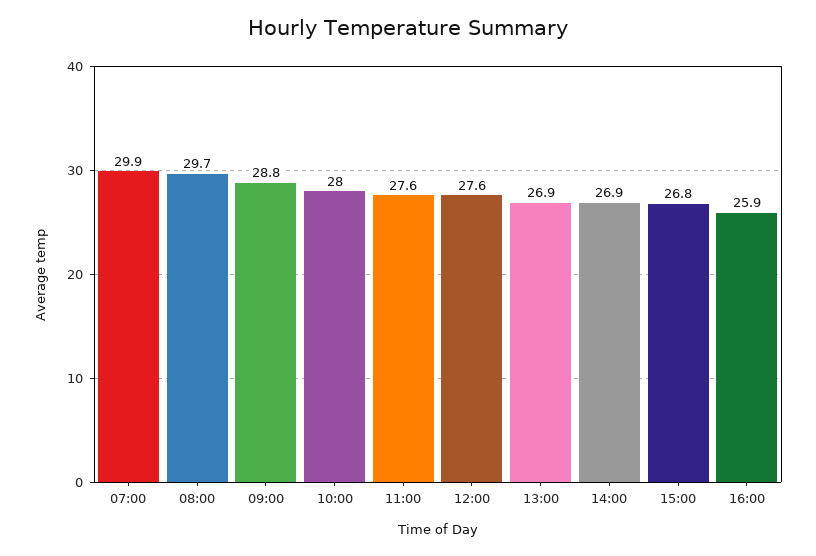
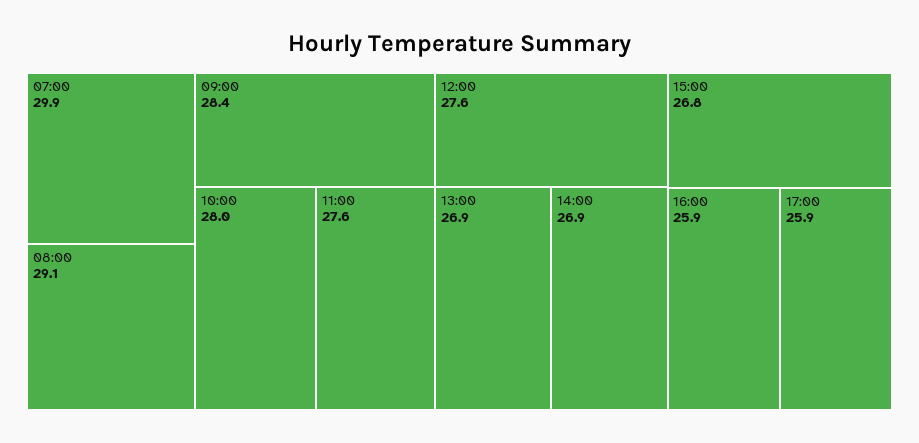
08:00: 29.7 -> 29.1
09:00: 28.8 -> 28.4
17:00: none -> 25.9

